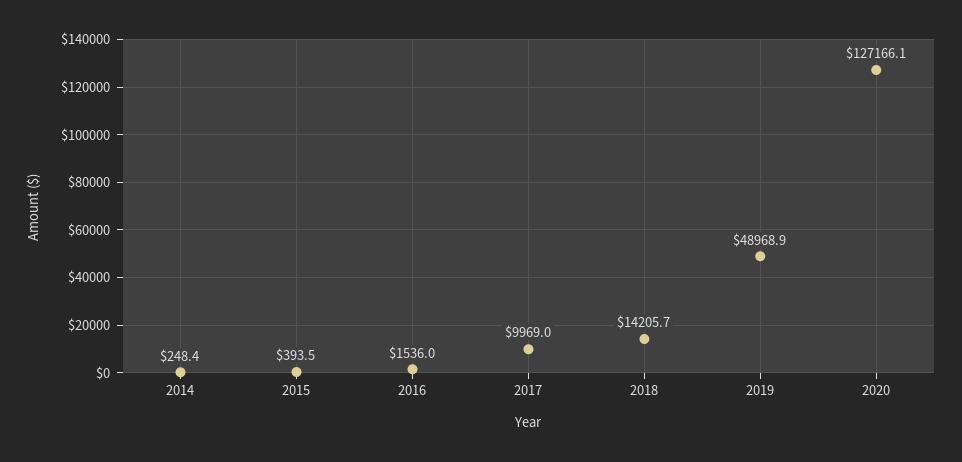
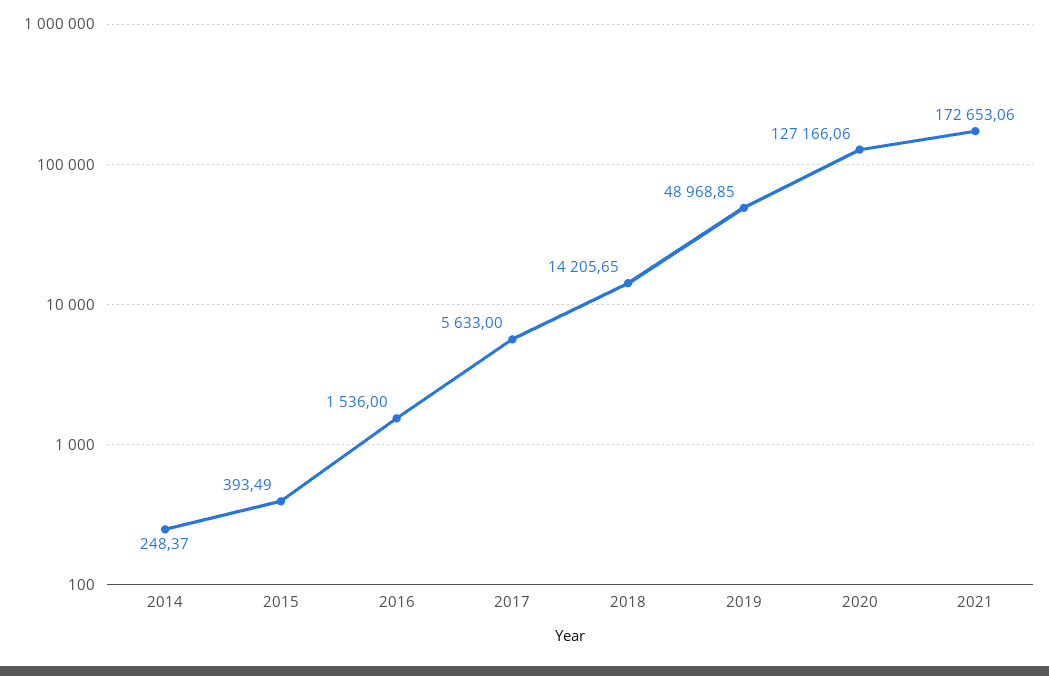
2017: 9969 -> 5633
2021: none -> 172653.06

